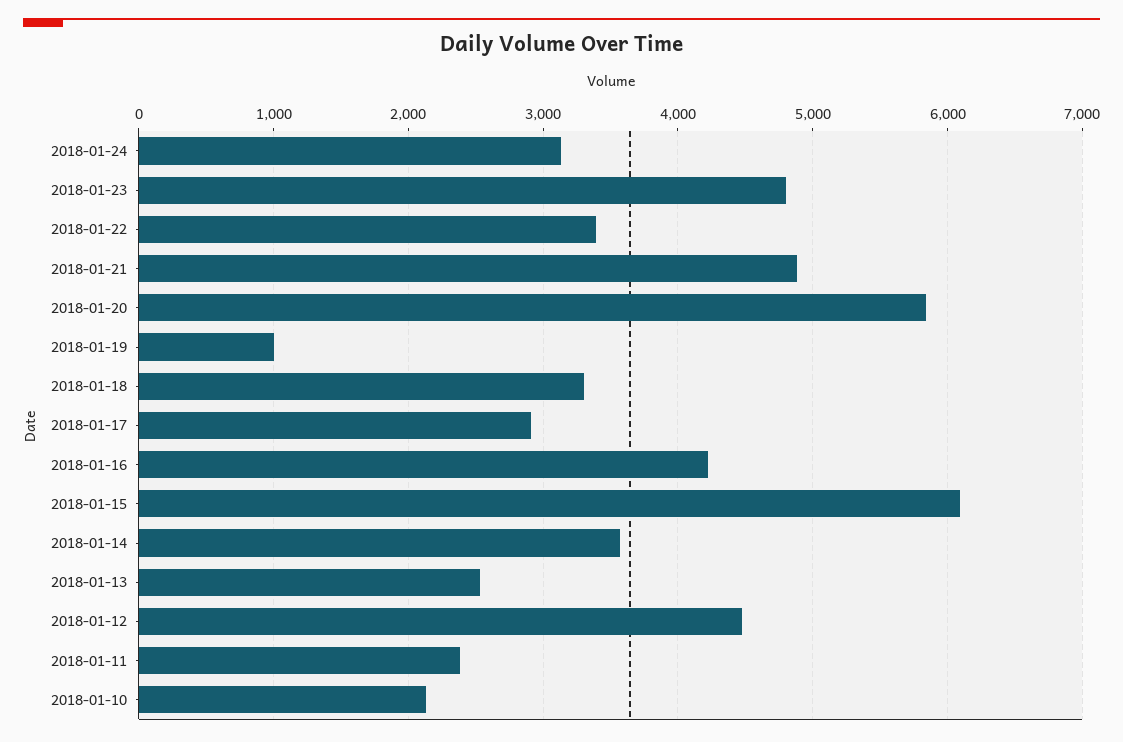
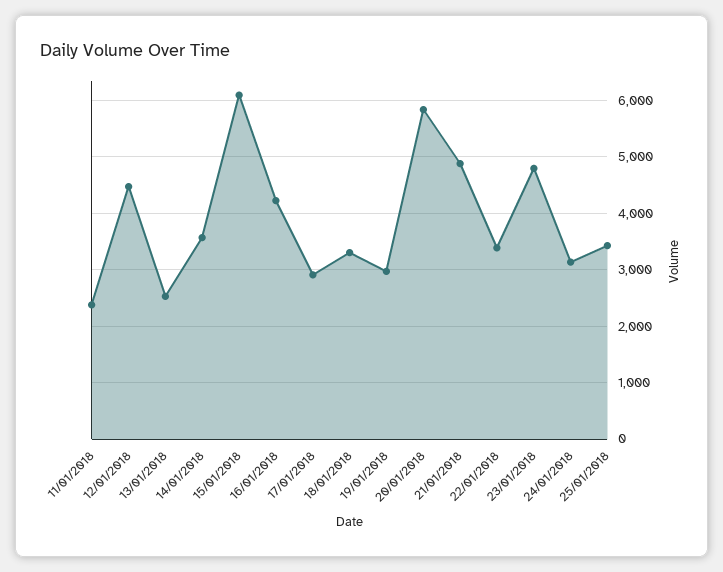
2018-01-19: 1000 -> 3000
2018-01-10: 2100 -> none
25/01/2018: none -> 3400

